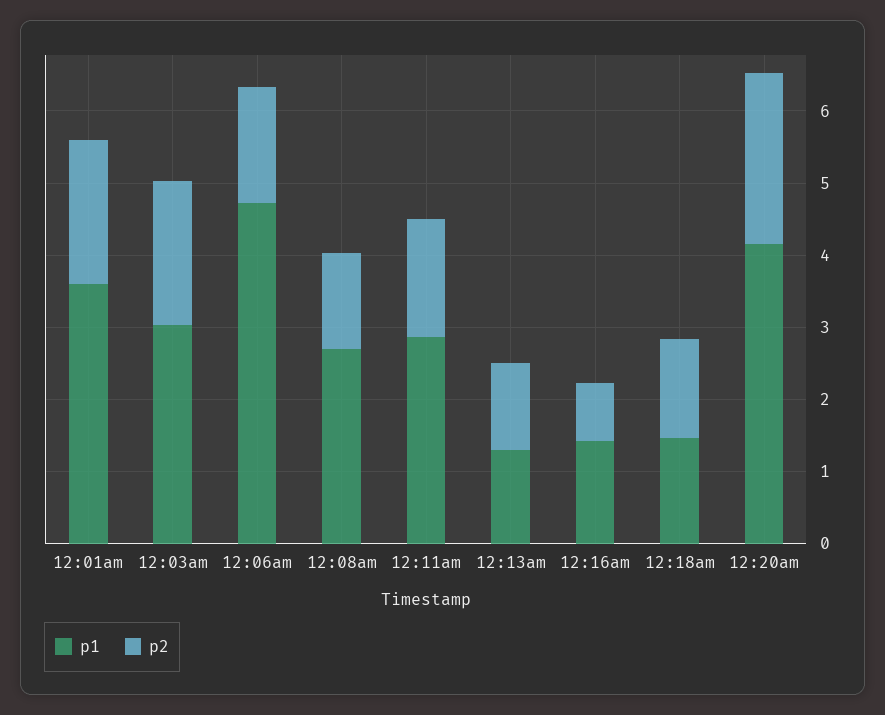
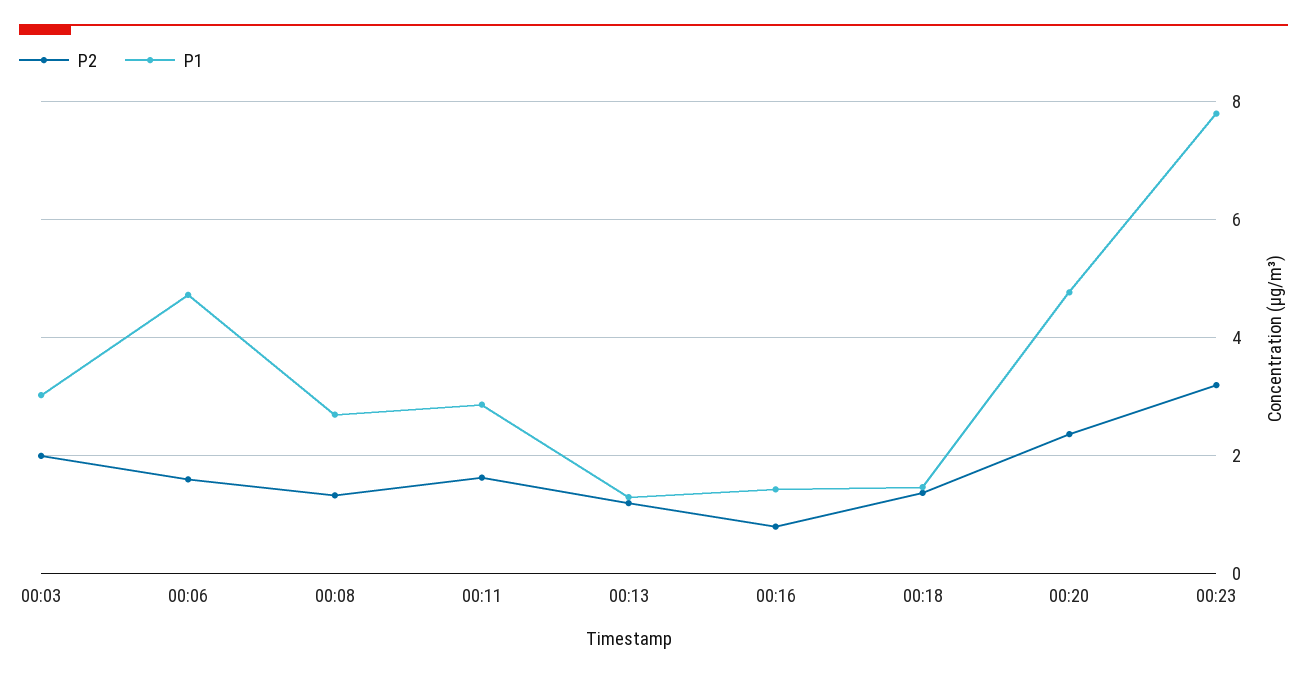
p1, 12:01am: 3.6 -> none
p2, 12:01am: 2 -> none
p1, 12:20am: 4.2 -> 4.8
p2, 00:23: none -> 3.2
p1, 00:23: none -> 7.8

